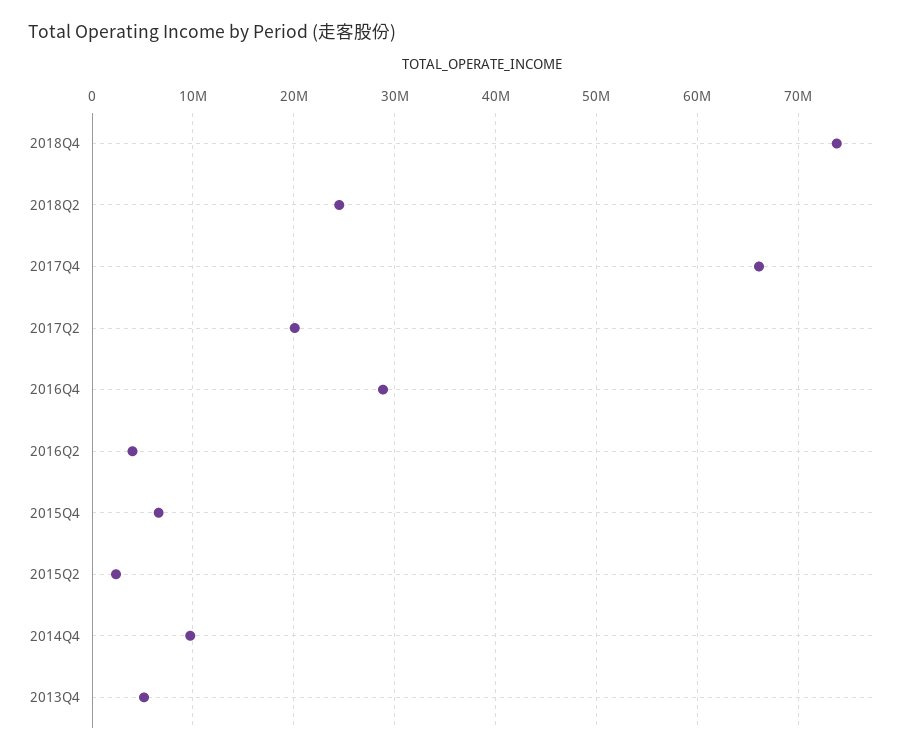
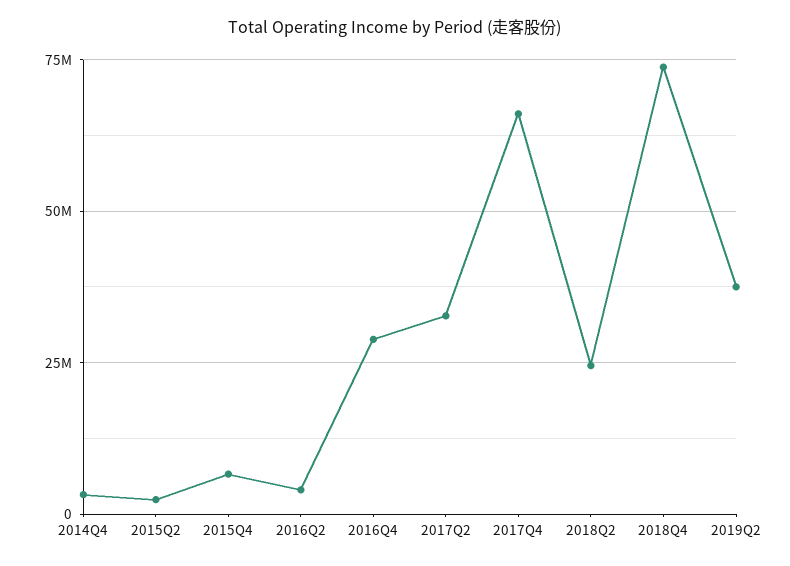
2017Q2: 20000000 -> 32500000
2014Q4: 10000000 -> 2500000
2013Q4: 5000000 -> none
2019Q2: none -> 37500000

